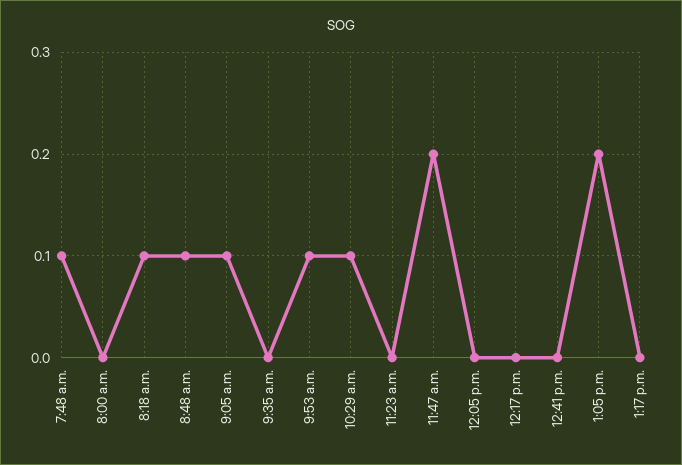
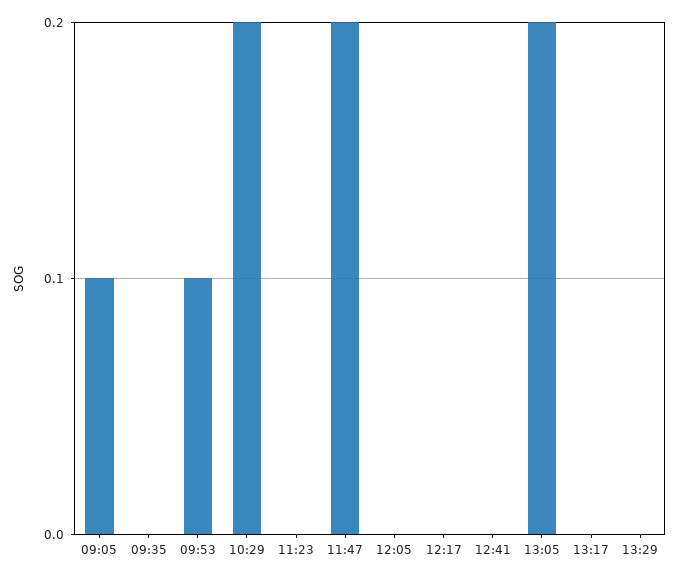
7:48 a.m.: 0.1 -> none
8:00 a.m.: 0 -> none
8:18 a.m.: 0.1 -> none
8:48 a.m.: 0.1 -> none
10:29 a.m.: 0.1 -> 0.2
13:29: none -> 0

